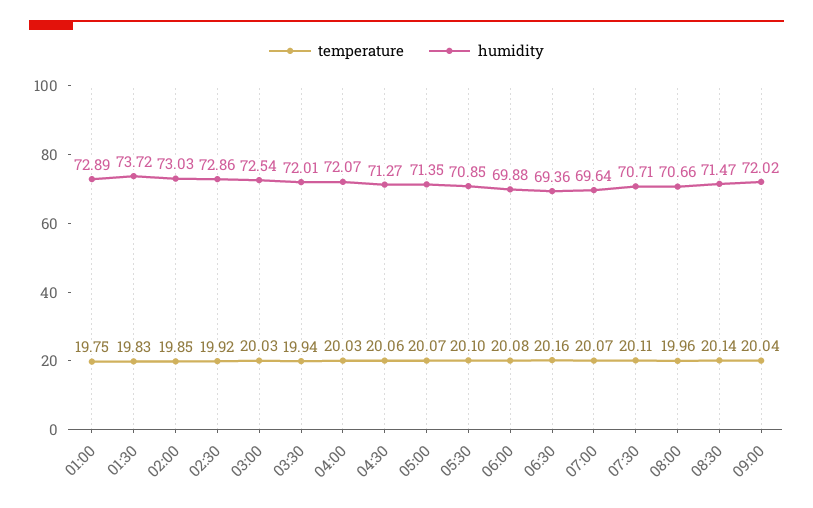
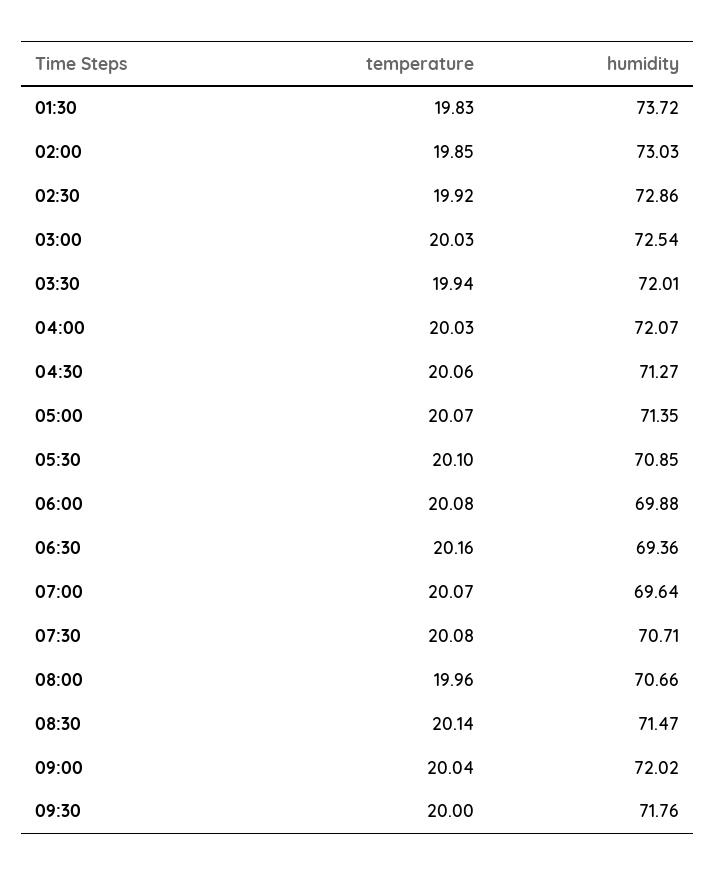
temperature, 01:00: 19.75 -> none
humidity, 01:00: 72.89 -> none
temperature, 07:30: 20.11 -> 20.08
temperature, 09:30: none -> 20
humidity, 09:30: none -> 71.76

